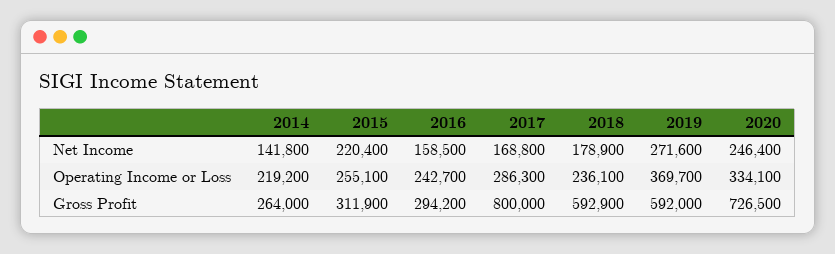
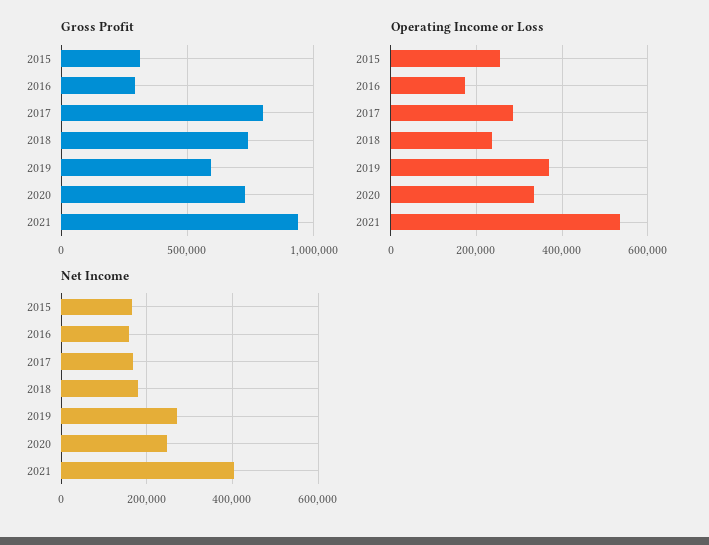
Net Income, 2014: 141800 -> none
Net Income, 2015: 220400 -> 160000
Operating Income or Loss, 2014: 219200 -> none
Operating Income or Loss, 2016: 242700 -> 180000
Gross Profit, 2014: 264000 -> none
Gross Profit, 2018: 592900 -> 750000
Gross Profit, 2021: none -> 950000
Operating Income or Loss, 2021: none -> 540000
Net Income, 2021: none -> 400000

